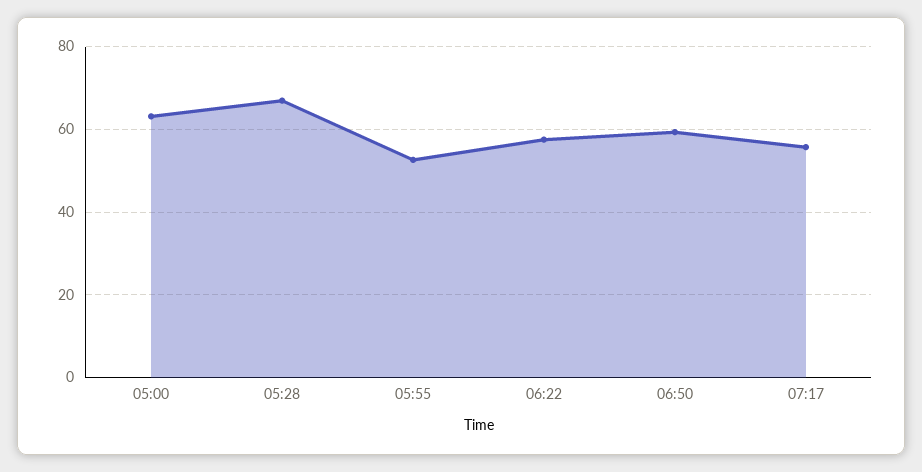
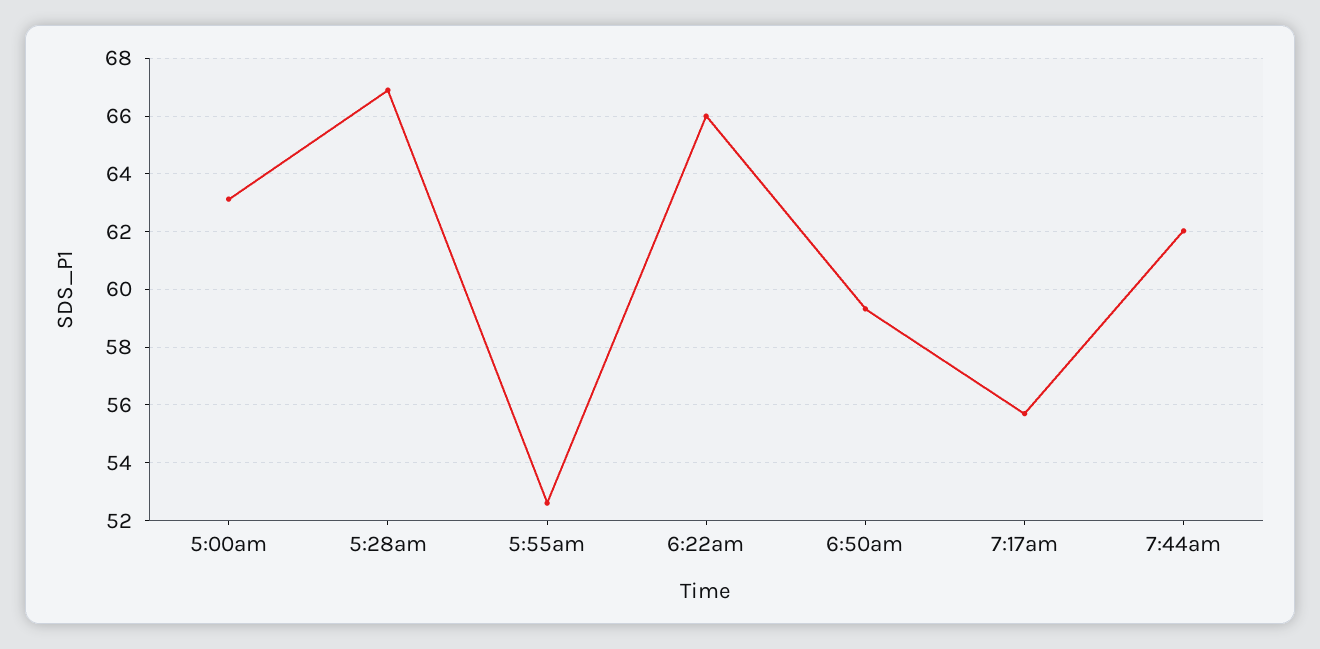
06:22: 58 -> 66
7:44am: none -> 62

